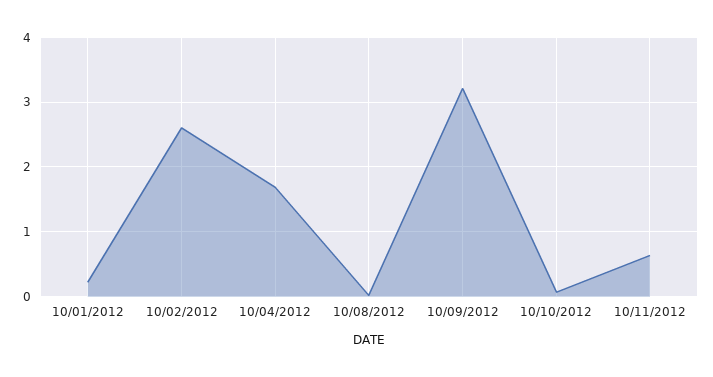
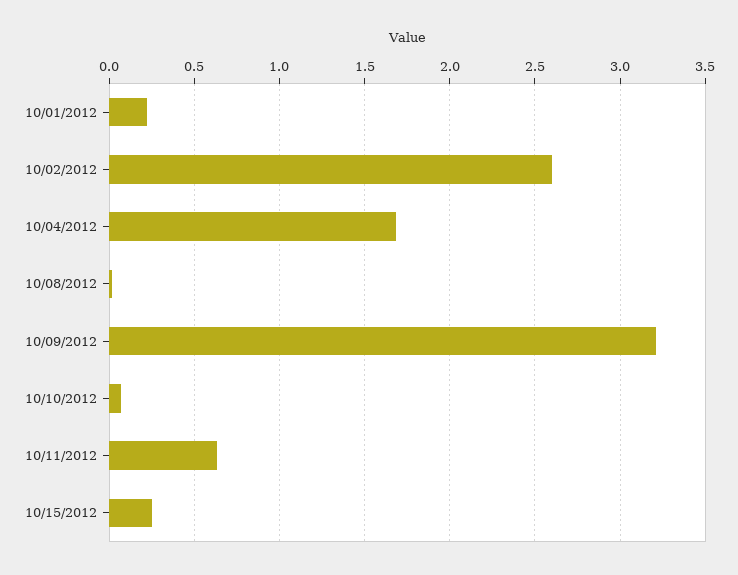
10/15/2012: none -> 0.25

